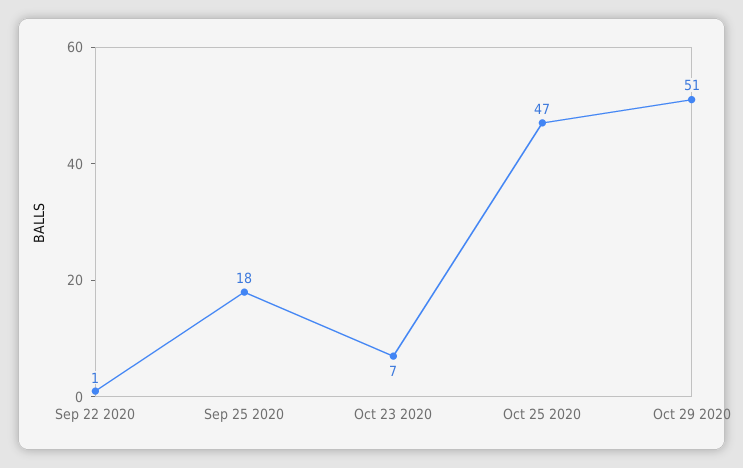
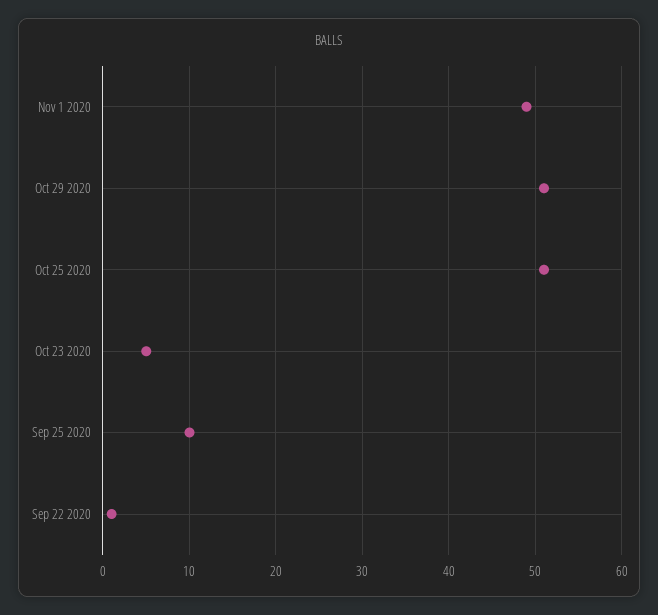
Sep 25 2020: 18 -> 10
Oct 23 2020: 7 -> 5
Oct 25 2020: 47 -> 51
Nov 1 2020: none -> 49

